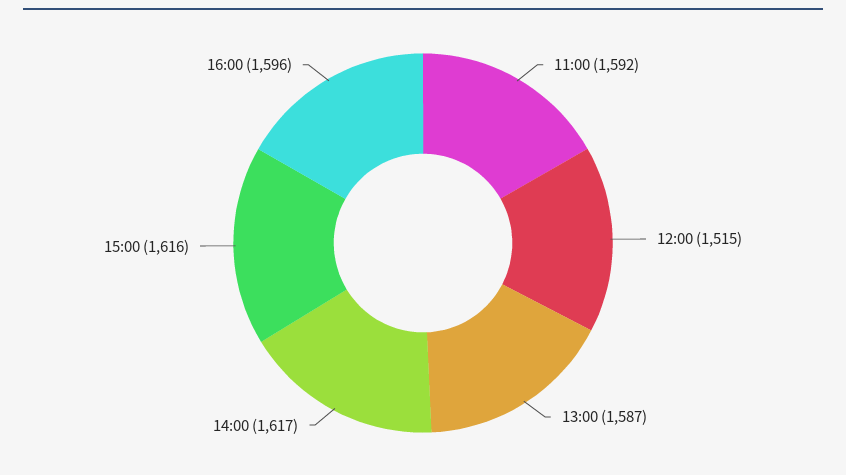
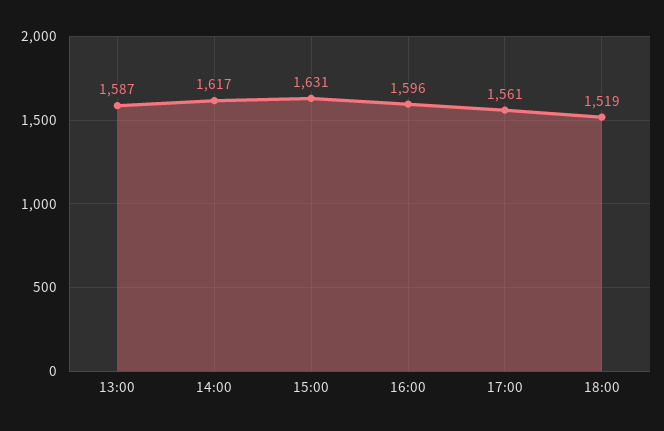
11:00: 1592 -> none
12:00: 1515 -> none
15:00: 1616 -> 1631
17:00: none -> 1561
18:00: none -> 1519

